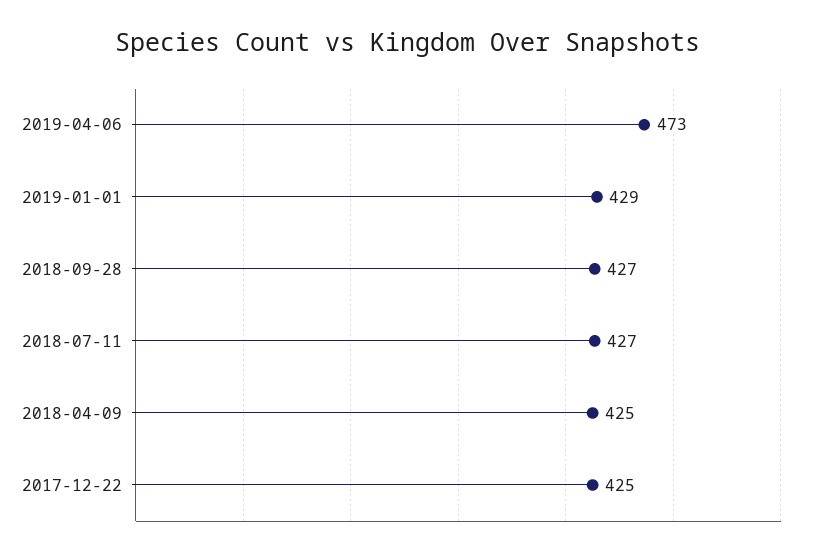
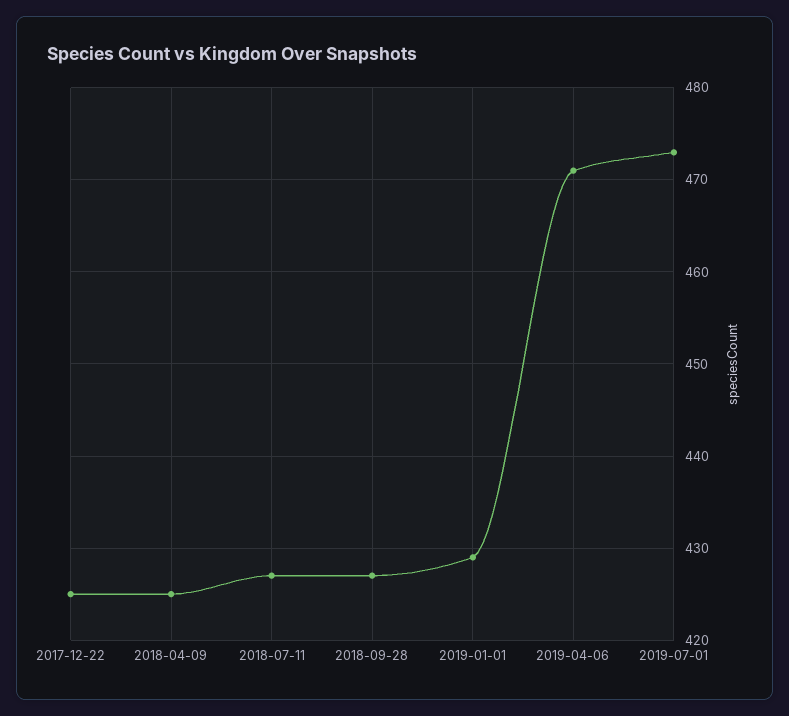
2019-04-06: 473 -> 471
2019-07-01: none -> 473

